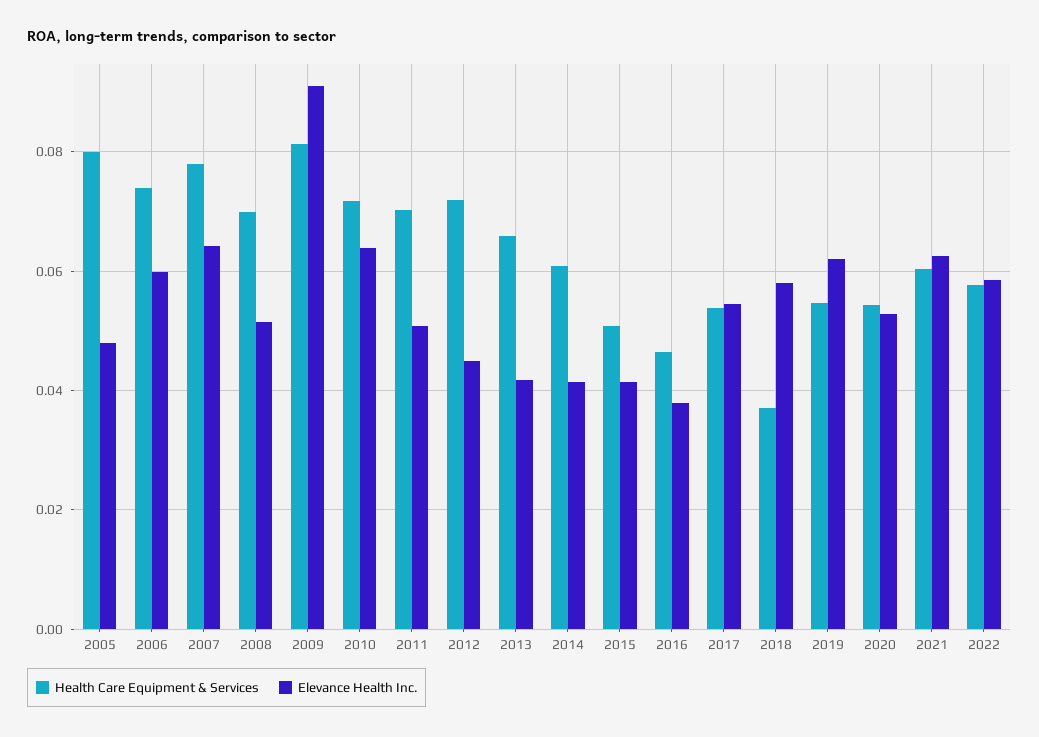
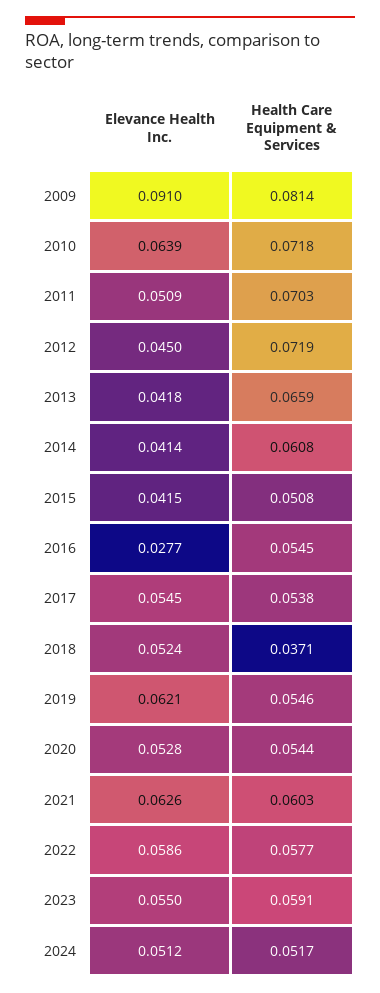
Health Care Equipment & Services, 2005: 0.08 -> none
Elevance Health Inc., 2005: 0.048 -> none
Health Care Equipment & Services, 2006: 0.074 -> none
Elevance Health Inc., 2006: 0.06 -> none
Health Care Equipment & Services, 2007: 0.078 -> none
Elevance Health Inc., 2007: 0.064 -> none
Health Care Equipment & Services, 2008: 0.07 -> none
Elevance Health Inc., 2008: 0.052 -> none
Health Care Equipment & Services, 2016: 0.046 -> 0.0545
Elevance Health Inc., 2016: 0.038 -> 0.0277
Elevance Health Inc., 2018: 0.058 -> 0.0524
Elevance Health Inc., 2023: none -> 0.055
Health Care Equipment & Services, 2023: none -> 0.0591
Elevance Health Inc., 2024: none -> 0.0512
Health Care Equipment & Services, 2024: none -> 0.0517

